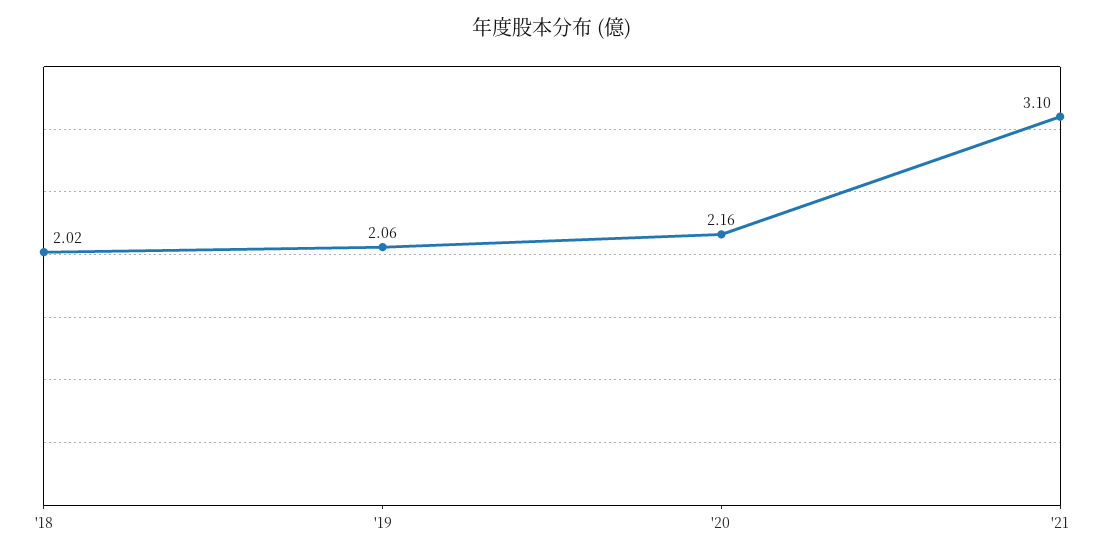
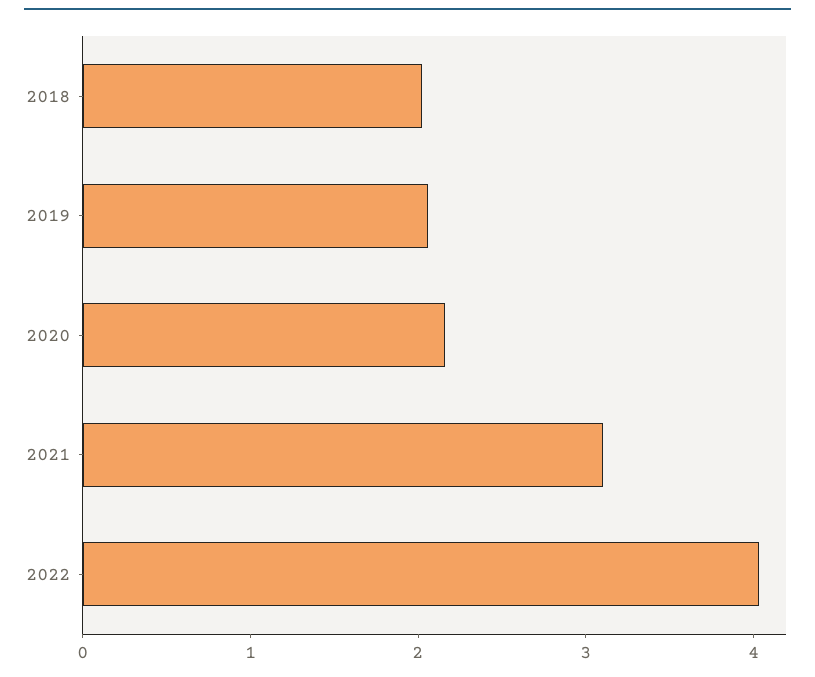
2022: none -> 4

